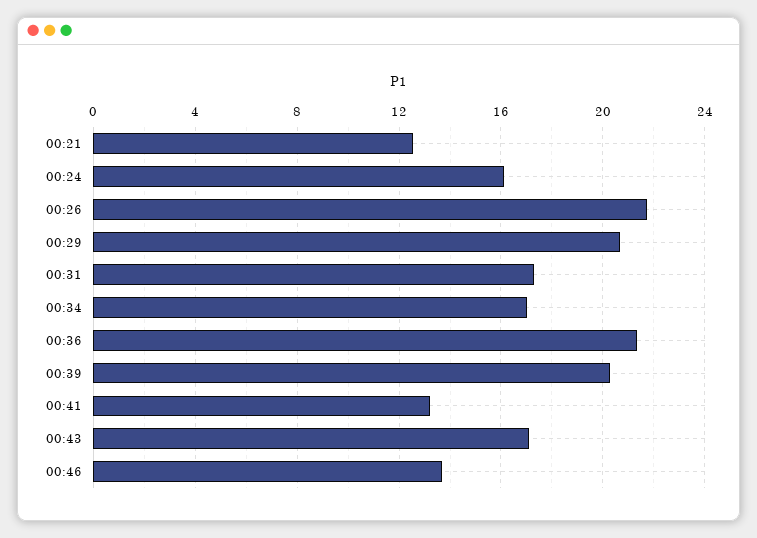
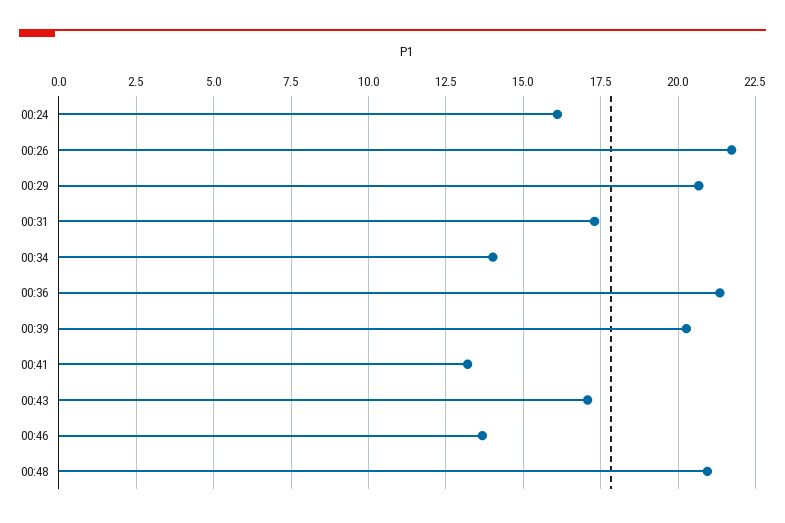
00:21: 12.5 -> none
00:34: 17 -> 14
00:48: none -> 21

